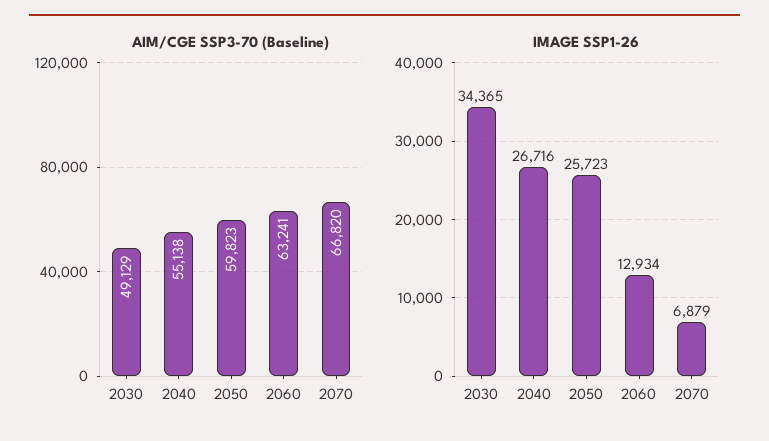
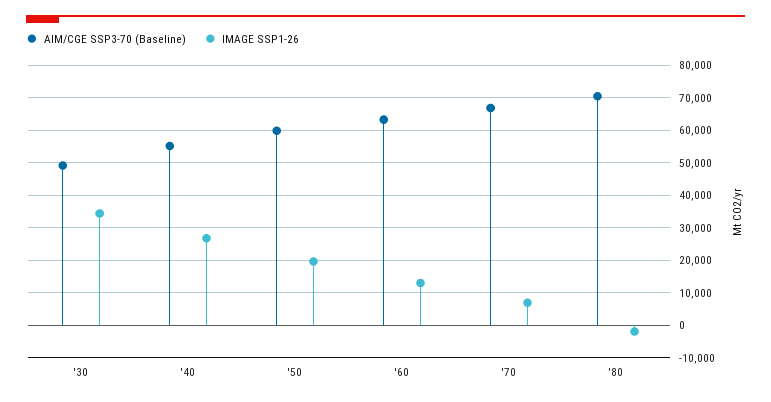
IMAGE SSP1-26, 2050: 25723 -> 20000
AIM/CGE SSP3-70 (Baseline), '80: none -> 70000
IMAGE SSP1-26, '80: none -> -2000

